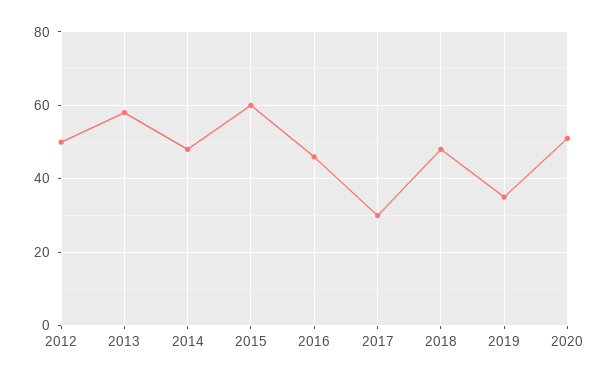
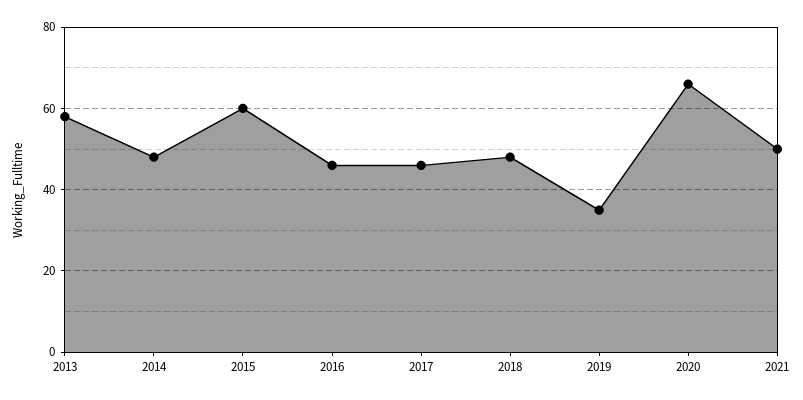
2012: 50 -> none
2017: 30 -> 45
2020: 50 -> 65
2021: none -> 50

